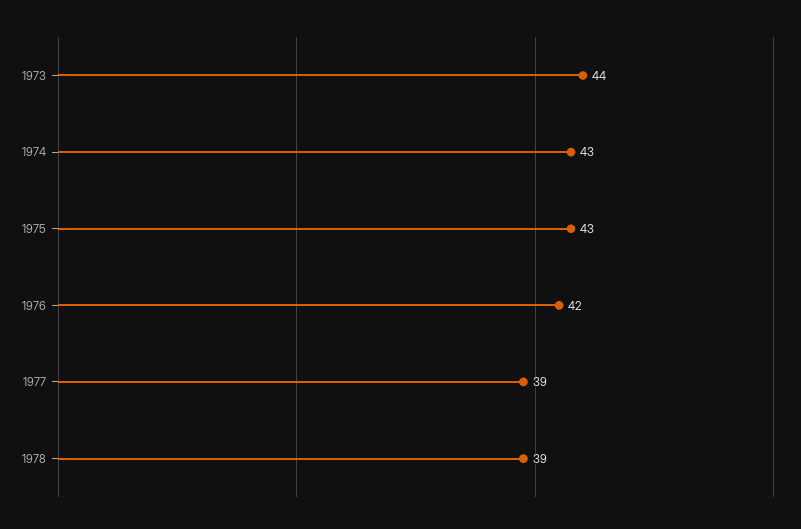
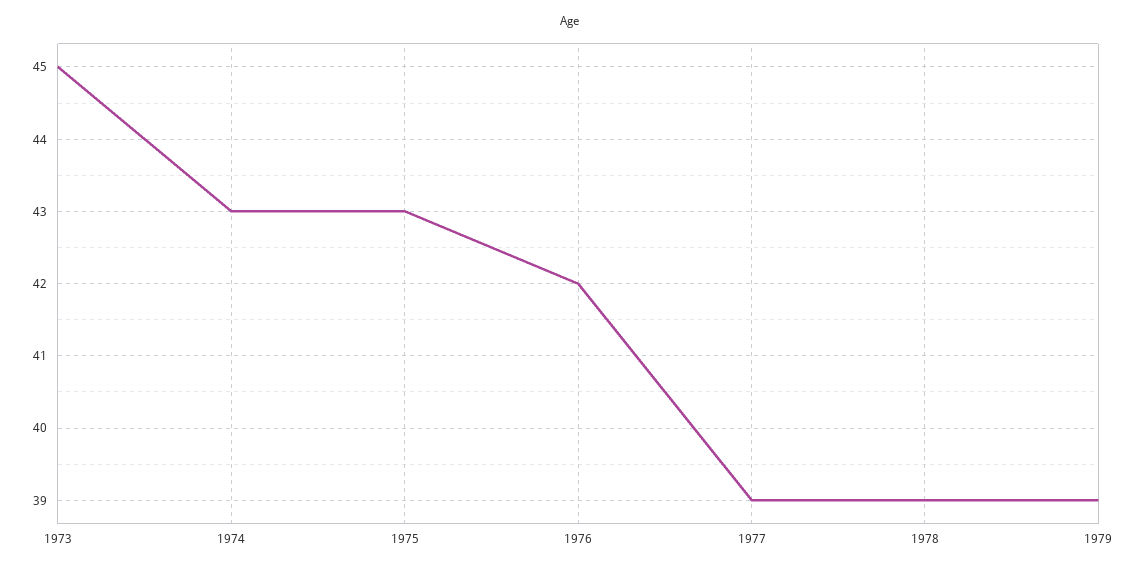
1973: 44 -> 45
1979: none -> 39

